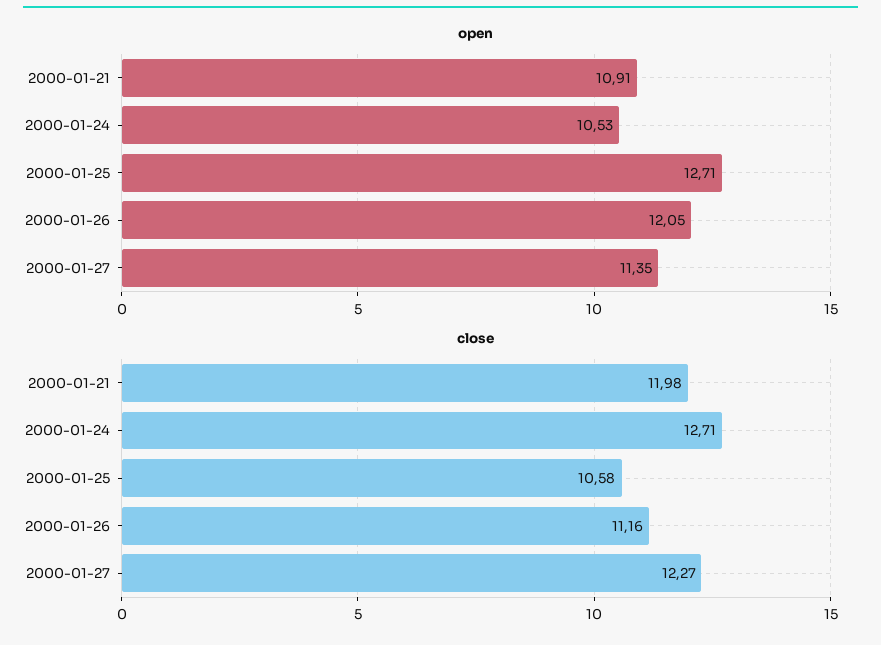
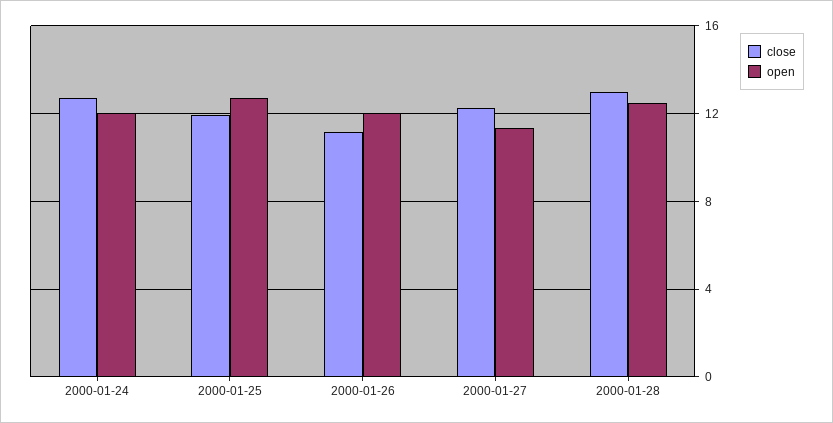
open, 2000-01-21: 10.91 -> none
open, 2000-01-24: 10.53 -> 12
close, 2000-01-21: 11.98 -> none
close, 2000-01-25: 10.58 -> 12
close, 2000-01-28: none -> 13
open, 2000-01-28: none -> 12.5

